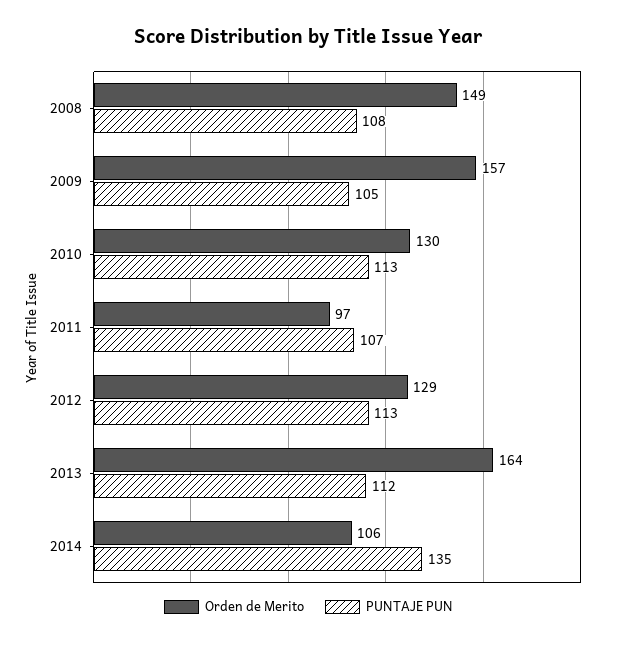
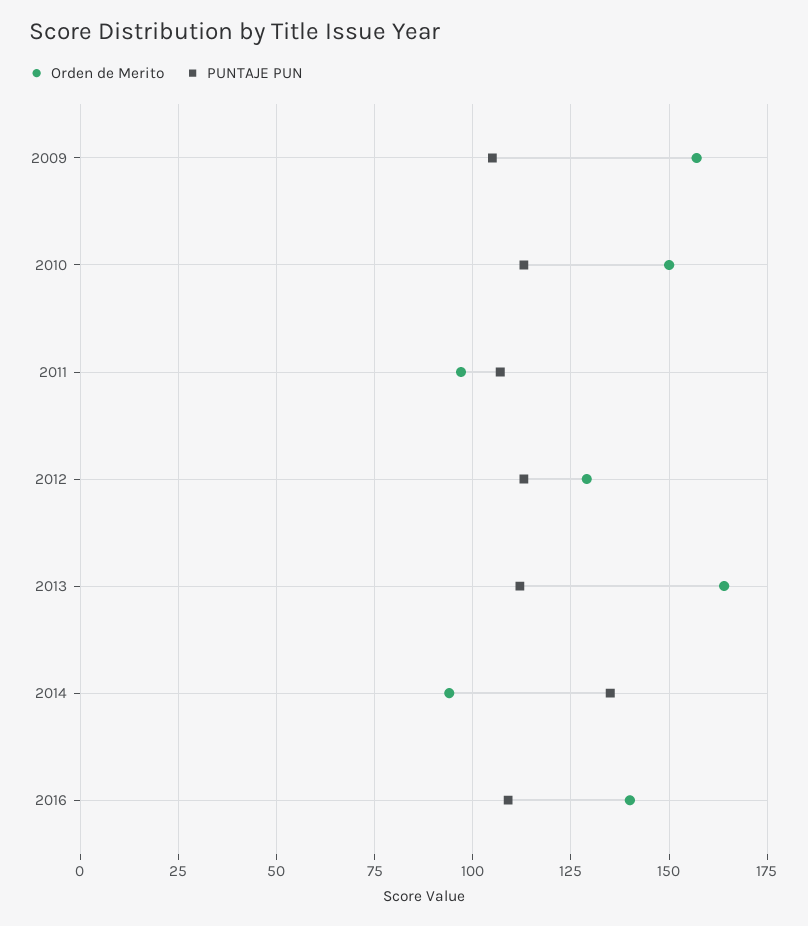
Orden de Merito, 2008: 149 -> none
PUNTAJE PUN, 2008: 108 -> none
Orden de Merito, 2010: 130 -> 150
Orden de Merito, 2014: 106 -> 95
Orden de Merito, 2016: none -> 140
PUNTAJE PUN, 2016: none -> 110

